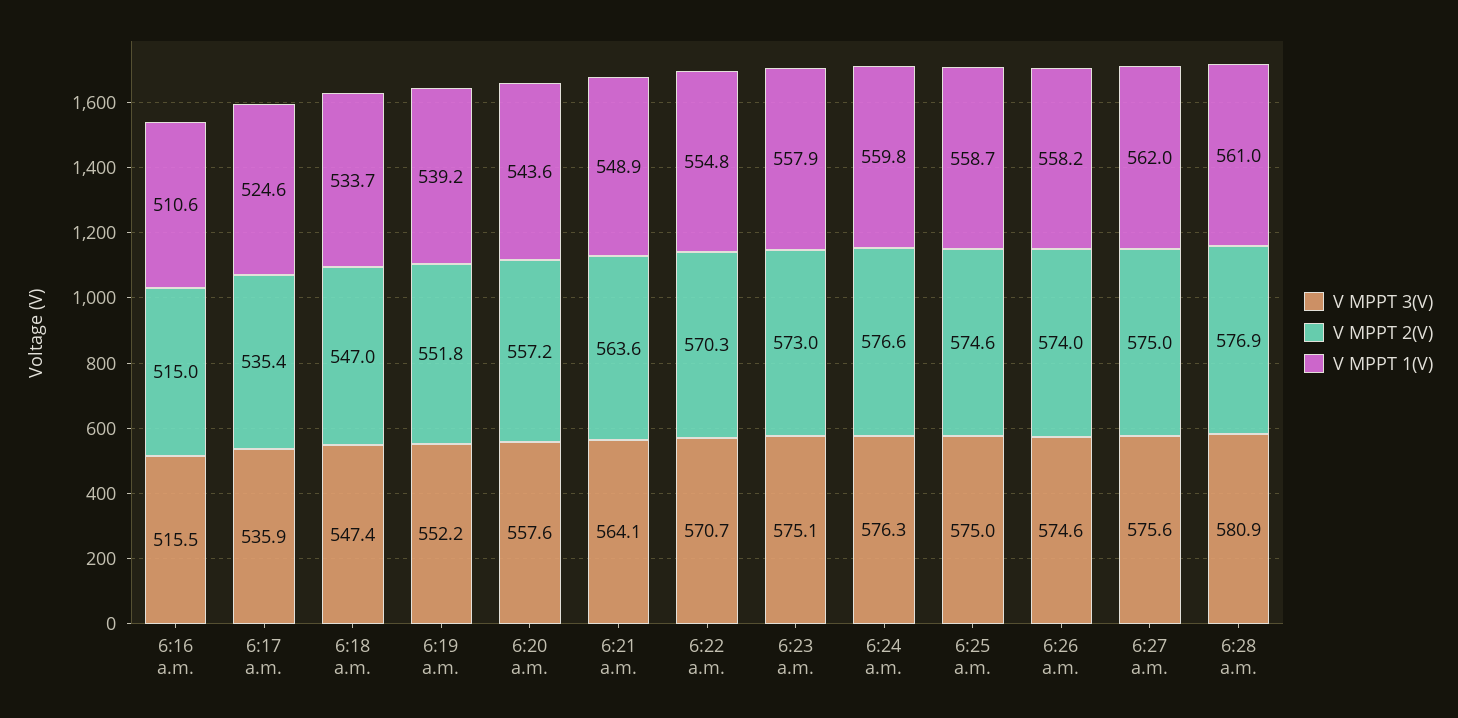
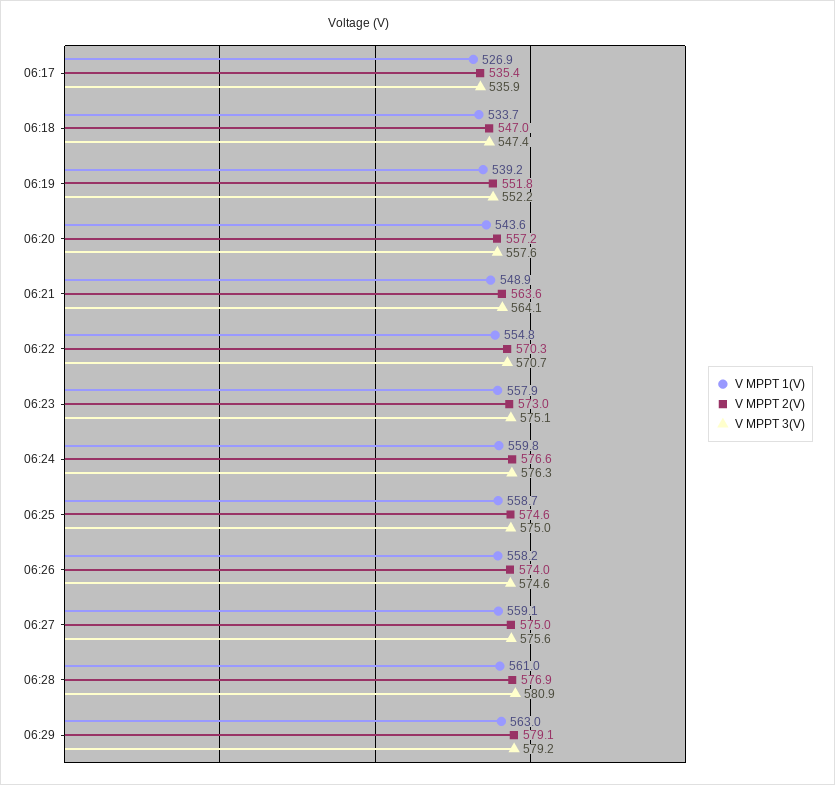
V MPPT 3(V), 6:16 a.m.: 515.5 -> none
V MPPT 2(V), 6:16 a.m.: 515 -> none
V MPPT 1(V), 6:16 a.m.: 510.6 -> none
V MPPT 1(V), 6:17 a.m.: 524.6 -> 526.9
V MPPT 1(V), 6:27 a.m.: 562 -> 559.1
V MPPT 1(V), 06:29: none -> 563
V MPPT 2(V), 06:29: none -> 579.1
V MPPT 3(V), 06:29: none -> 579.2

